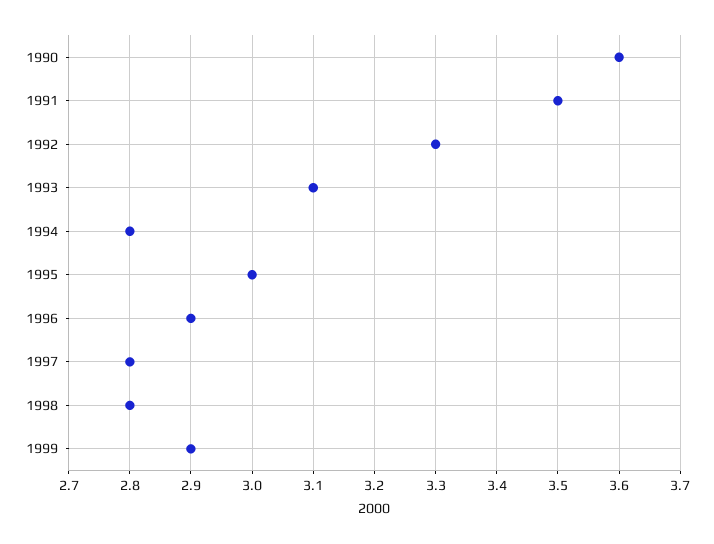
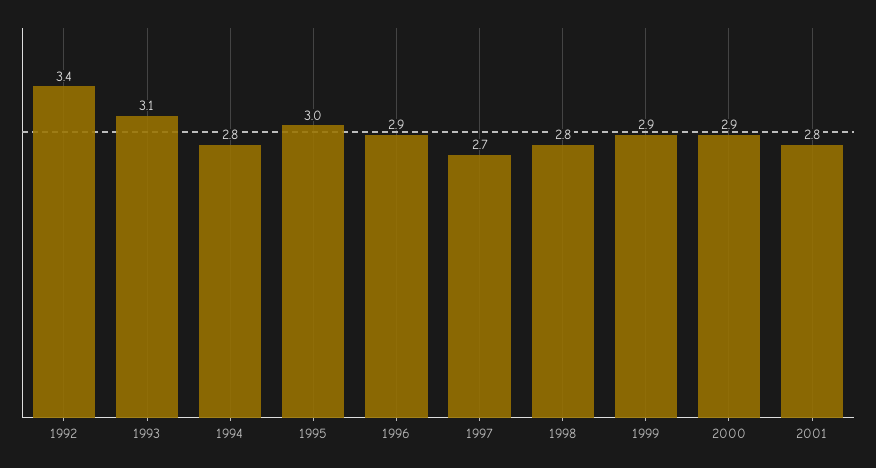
1990: 3.6 -> none
1991: 3.5 -> none
1992: 3.3 -> 3.4
1997: 2.8 -> 2.7
2000: none -> 2.9
2001: none -> 2.8

